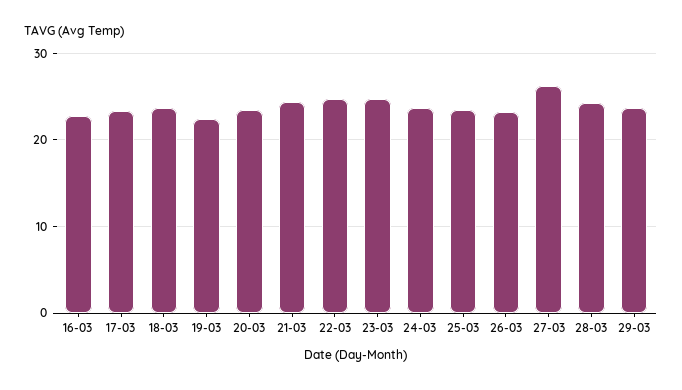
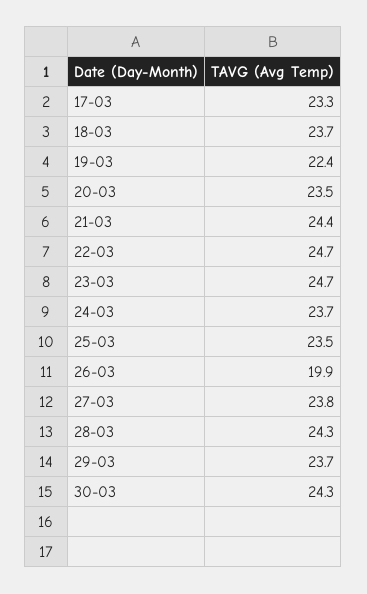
16-03: 23 -> none
26-03: 23 -> 19.9
27-03: 26 -> 23.8
30-03: none -> 24.3

